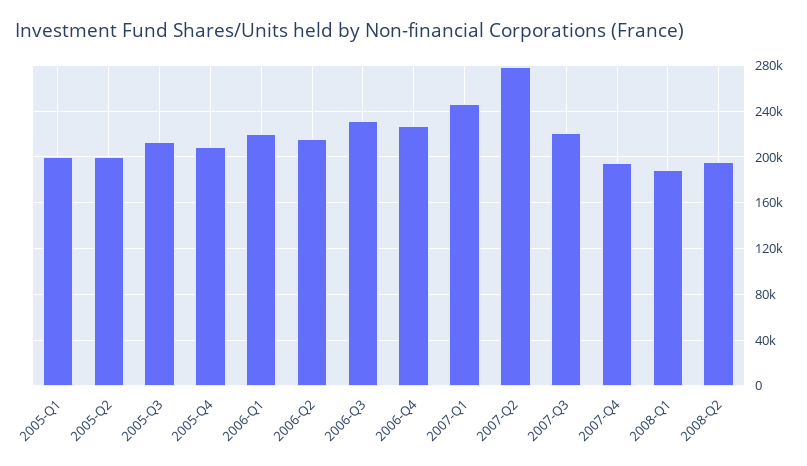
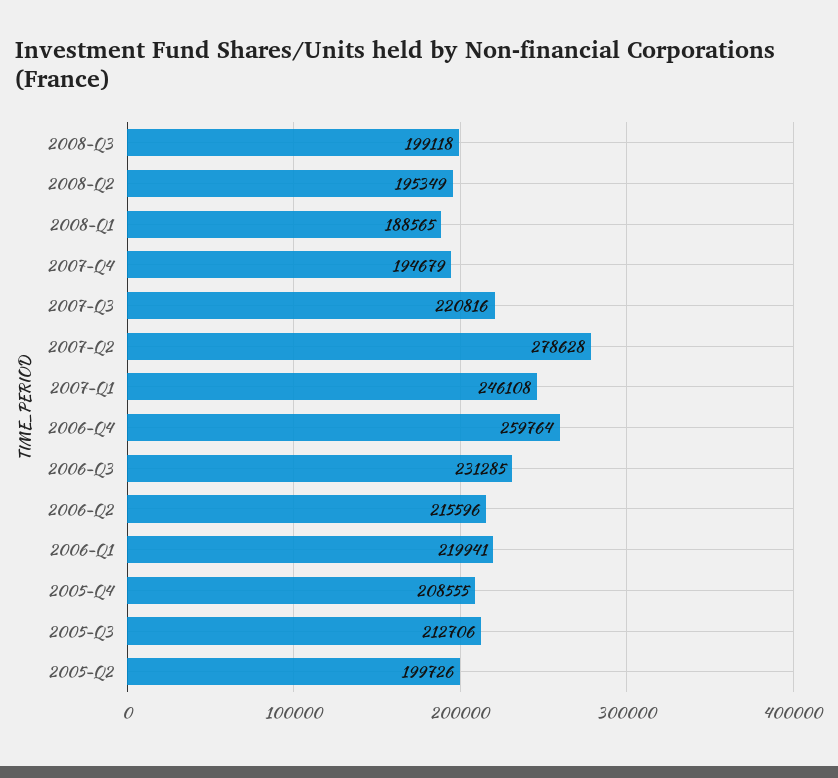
2005-Q1: 200000 -> none
2006-Q4: 230000 -> 259764
2008-Q3: none -> 199118

